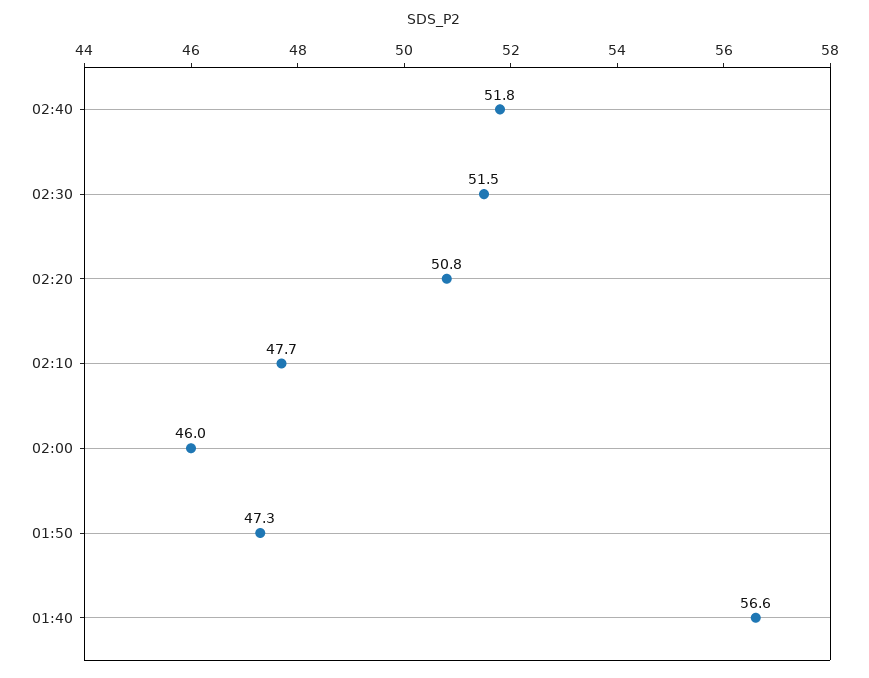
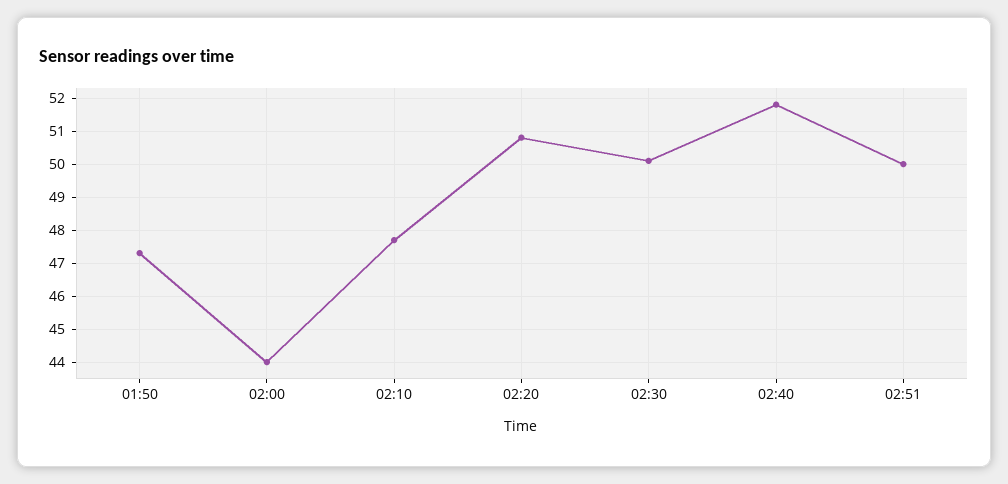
02:30: 51.5 -> 50
02:00: 46 -> 44
01:40: 56.6 -> none
02:51: none -> 50

